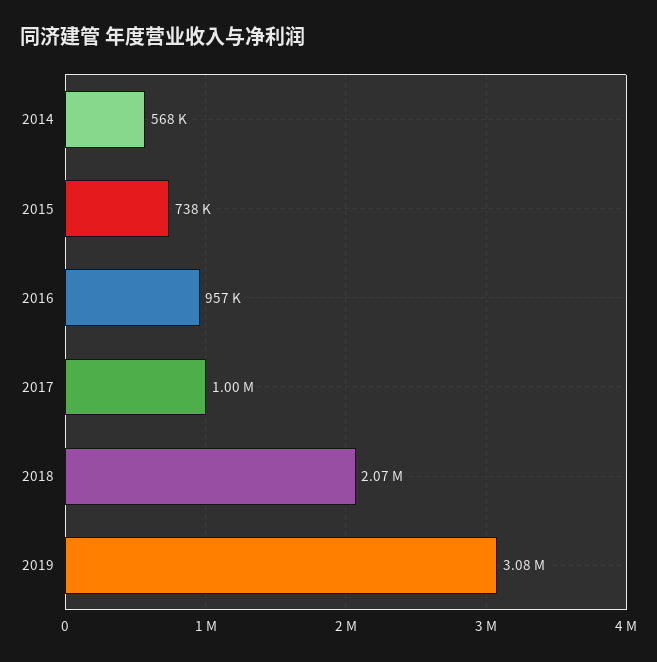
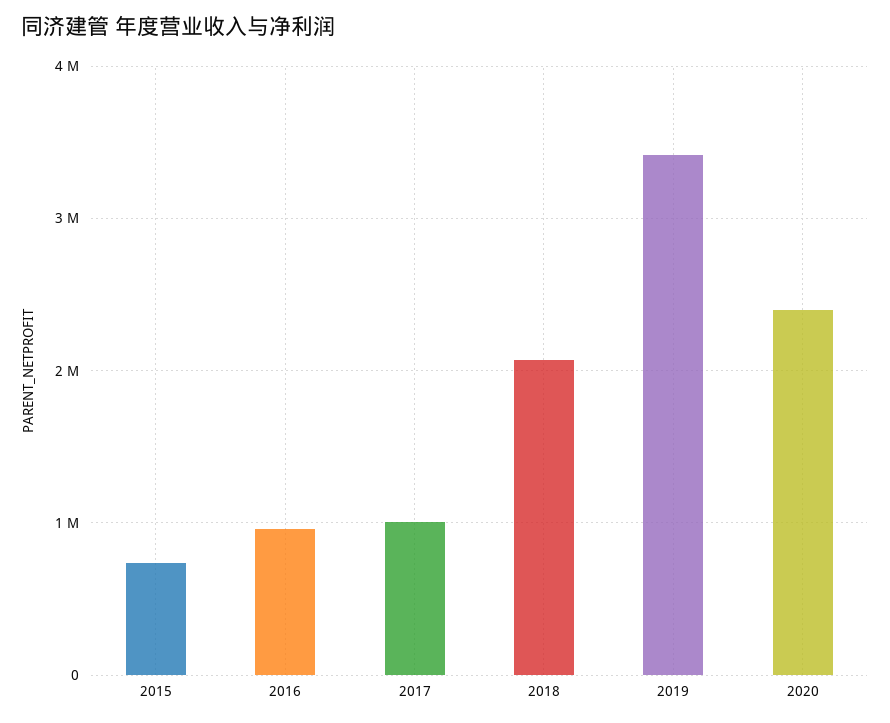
2014: 568000 -> none
2019: 3080000 -> 3400000
2020: none -> 2400000

